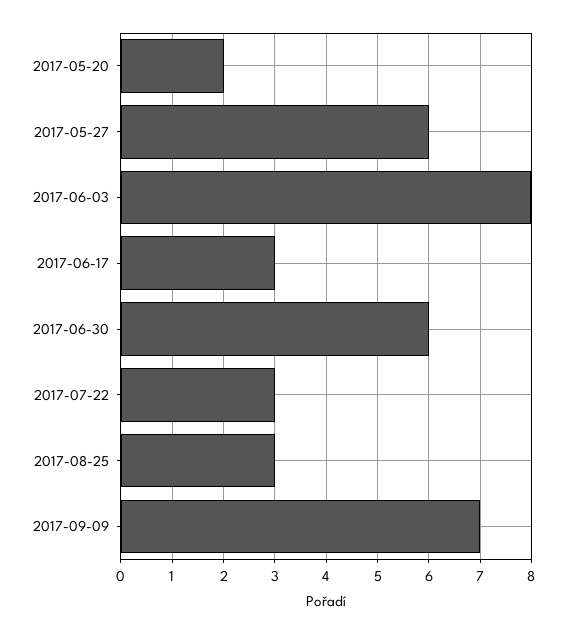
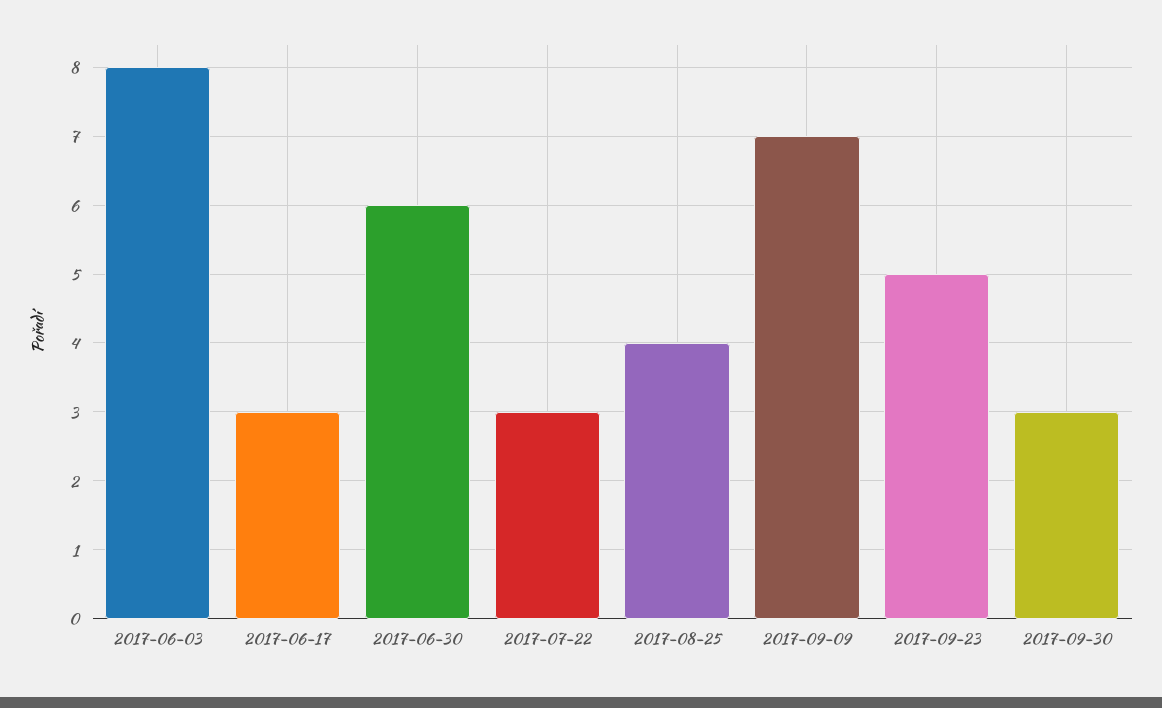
2017-05-20: 2 -> none
2017-05-27: 6 -> none
2017-08-25: 3 -> 4
2017-09-23: none -> 5
2017-09-30: none -> 3

